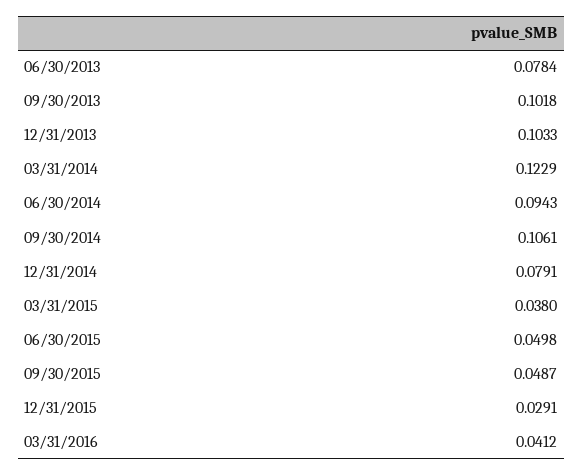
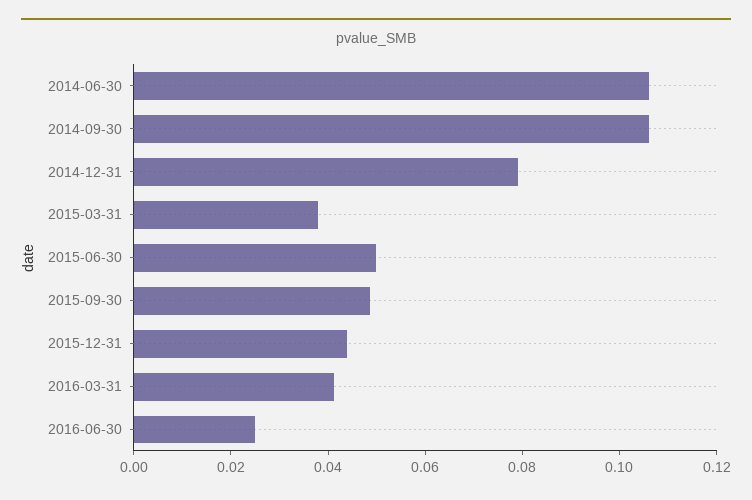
06/30/2013: 0.0784 -> none
09/30/2013: 0.1018 -> none
12/31/2013: 0.1033 -> none
03/31/2014: 0.1229 -> none
06/30/2014: 0.0943 -> 0.105
12/31/2015: 0.0291 -> 0.045
2016-06-30: none -> 0.025

